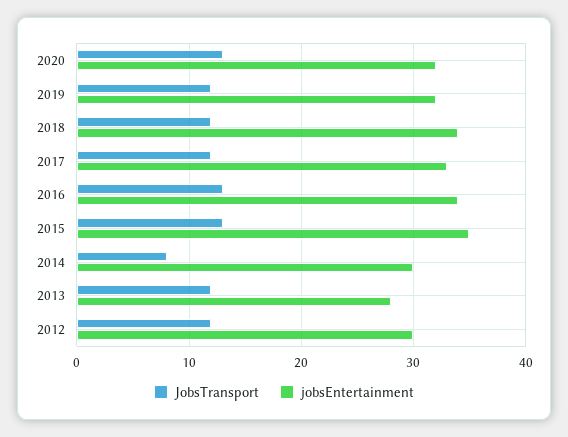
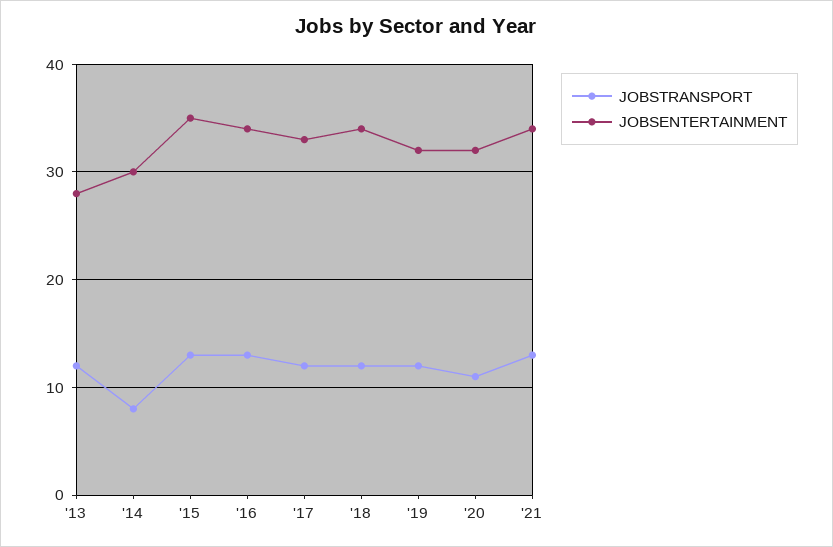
JobsTransport, 2020: 13 -> 11
JobsTransport, 2012: 12 -> none
jobsEntertainment, 2012: 30 -> none
JobsTransport, '21: none -> 13
jobsEntertainment, '21: none -> 34

